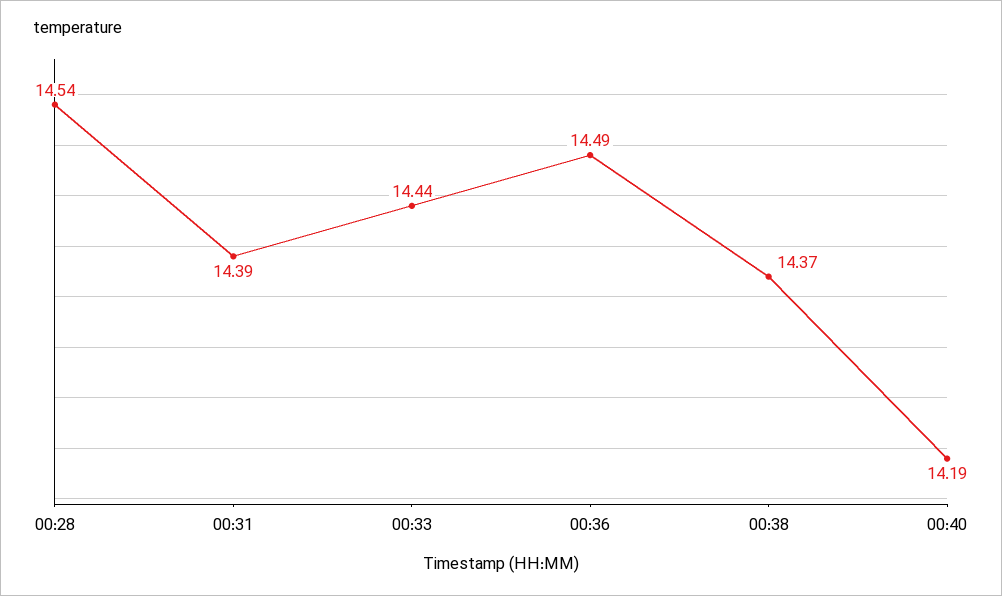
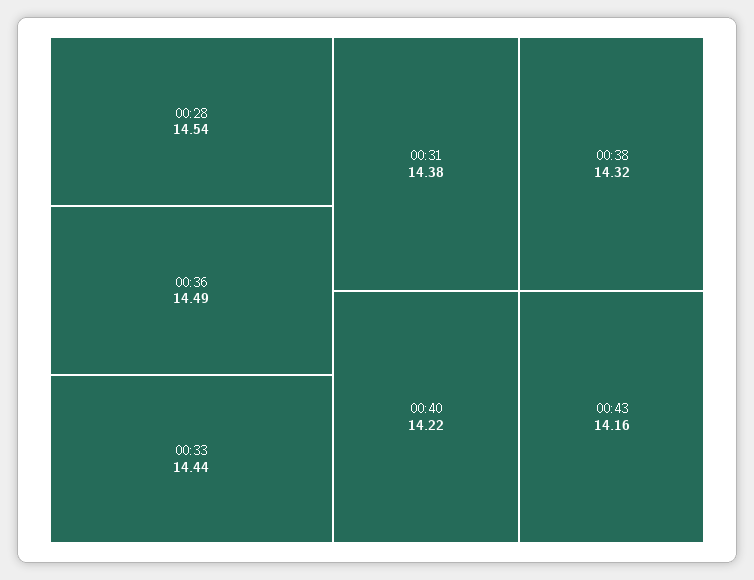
00:31: 14.39 -> 14.38
00:38: 14.37 -> 14.32
00:40: 14.19 -> 14.22
00:43: none -> 14.16

